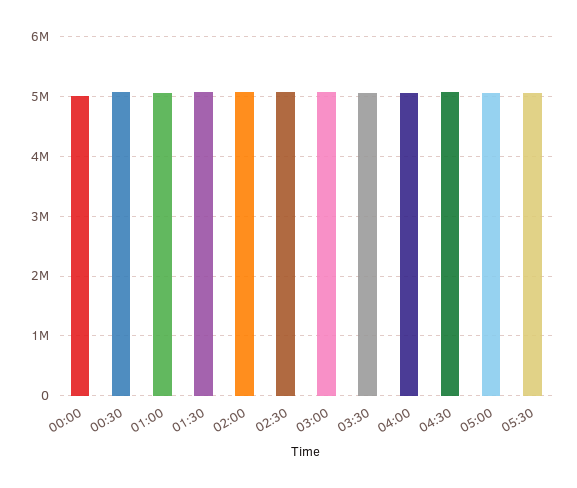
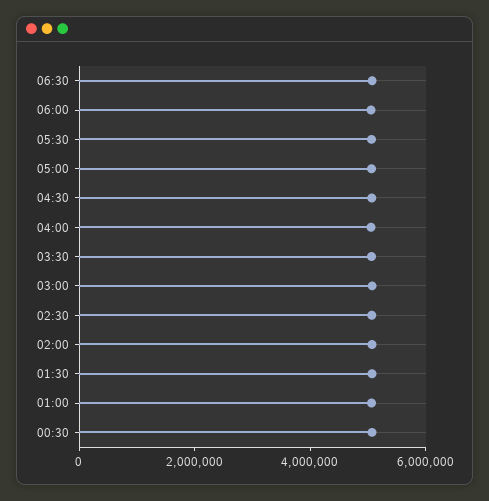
00:00: 5000000 -> none
06:30: none -> 5000000
06:00: none -> 5000000

